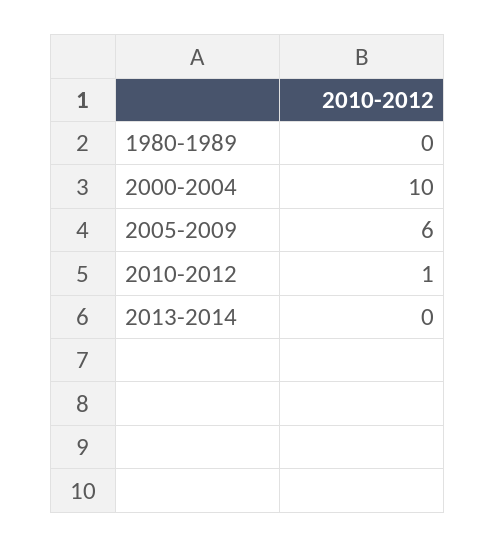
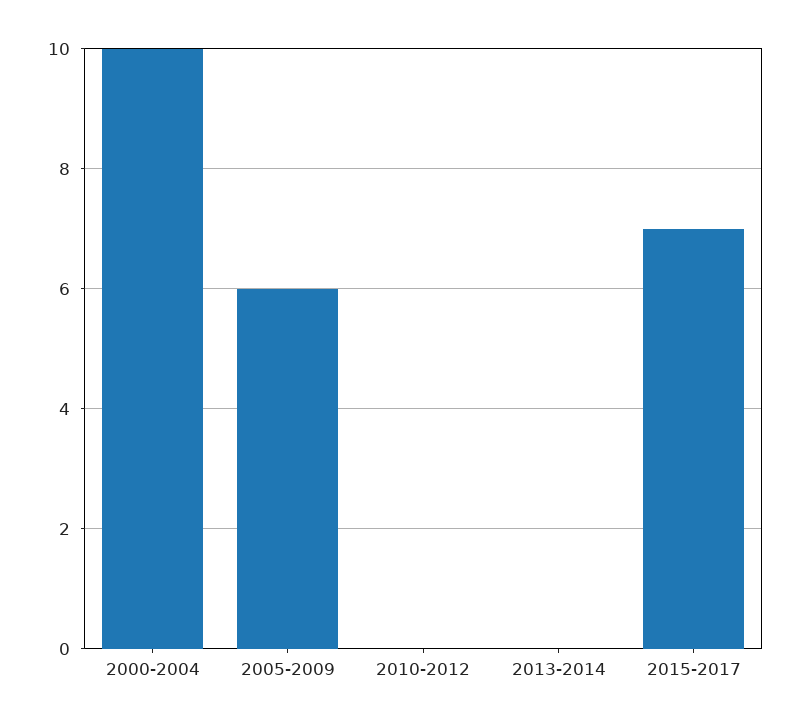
1980-1989: 0 -> none
2010-2012: 1 -> 0
2015-2017: none -> 7

